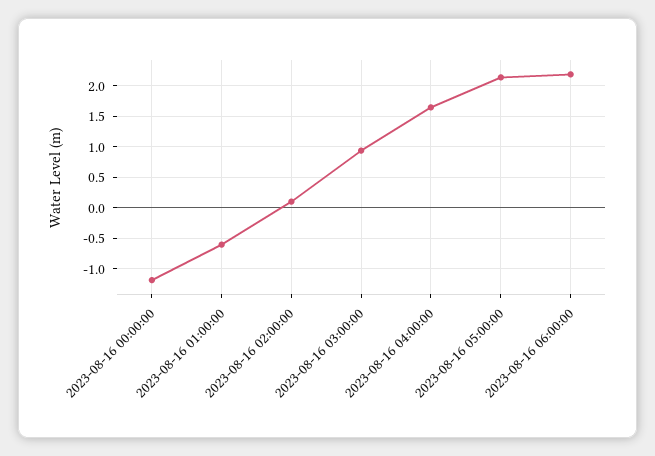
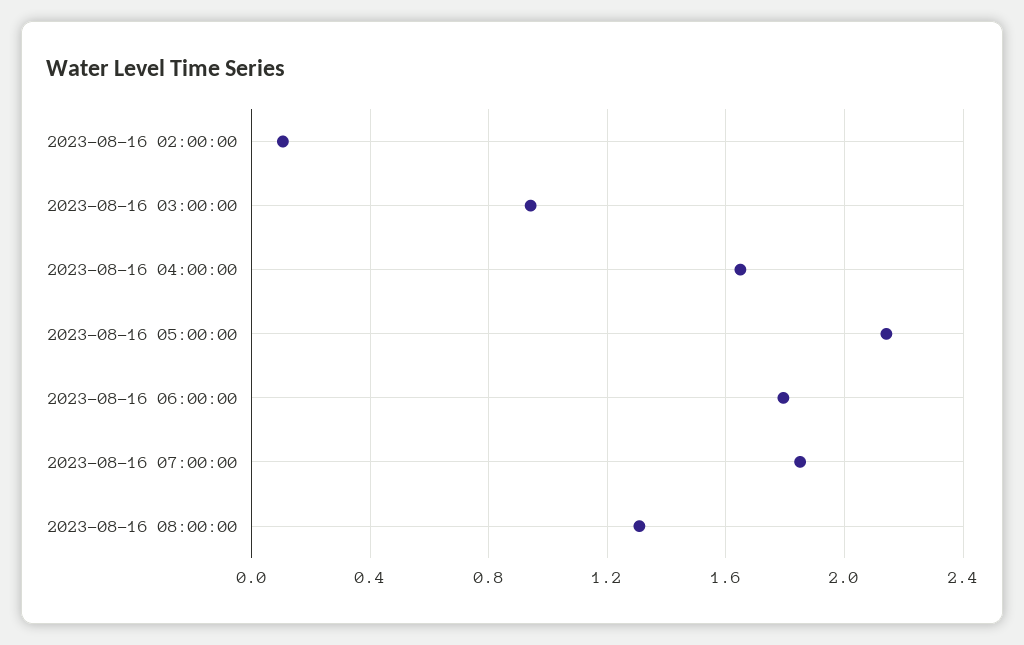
2023-08-16 00:00:00: -1.2 -> none
2023-08-16 01:00:00: -0.6 -> none
2023-08-16 06:00:00: 2.2 -> 1.8
2023-08-16 07:00:00: none -> 1.85
2023-08-16 08:00:00: none -> 1.3

